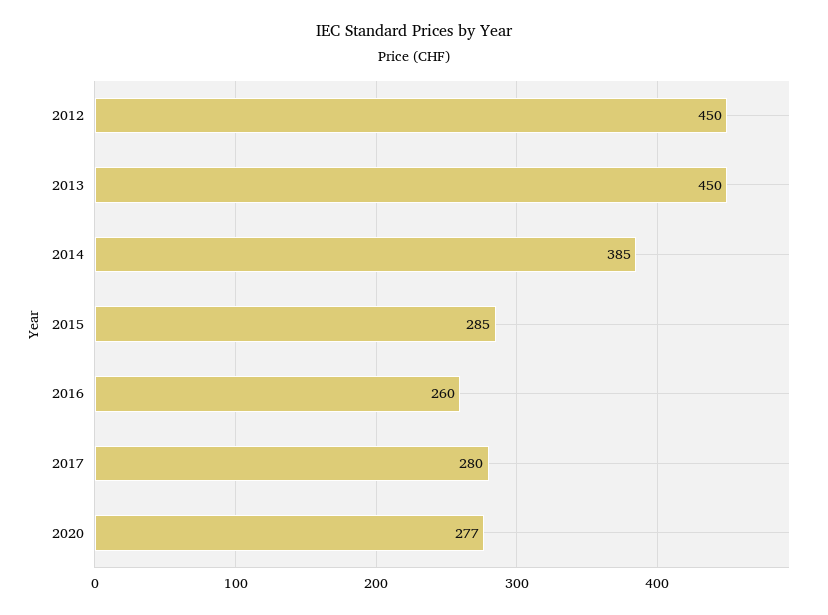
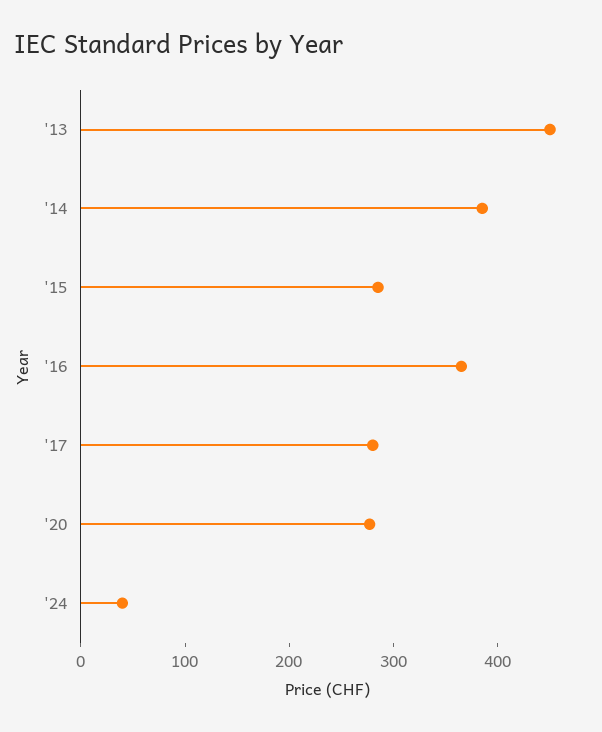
2012: 450 -> none
2016: 260 -> 360
'24: none -> 40

